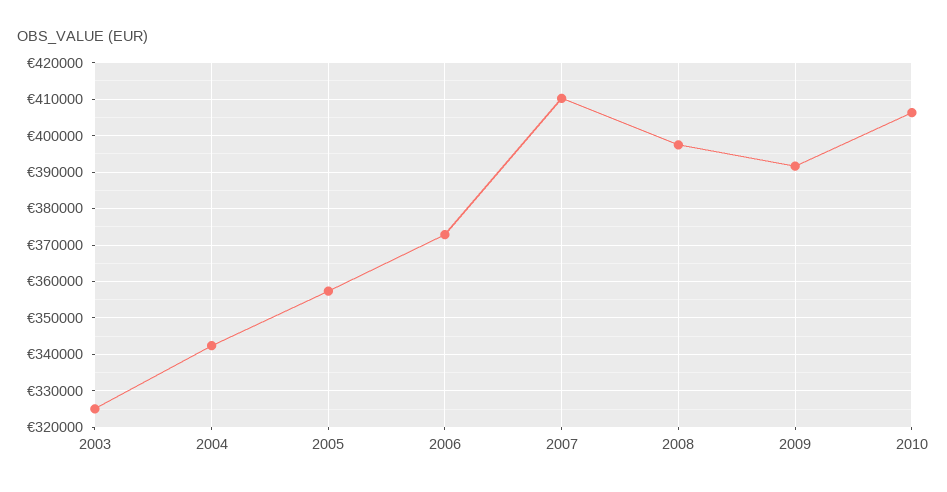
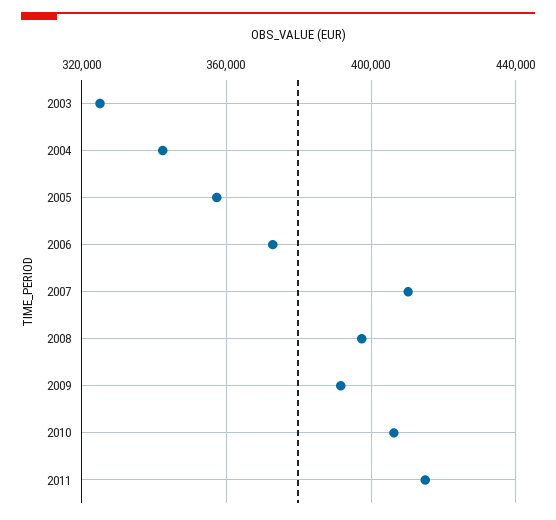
2011: none -> 415000

